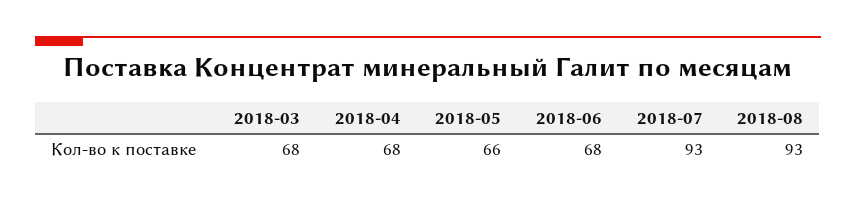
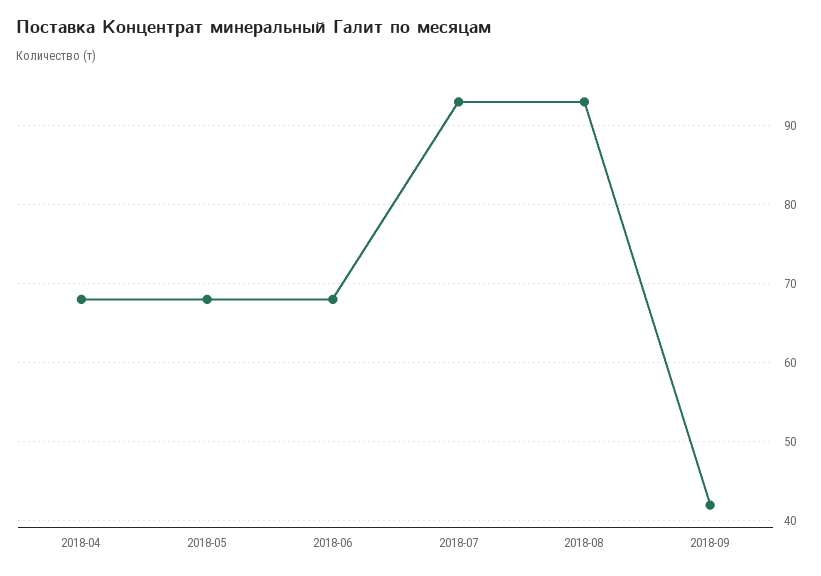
2018-03: 68 -> none
2018-05: 66 -> 68
2018-09: none -> 42

